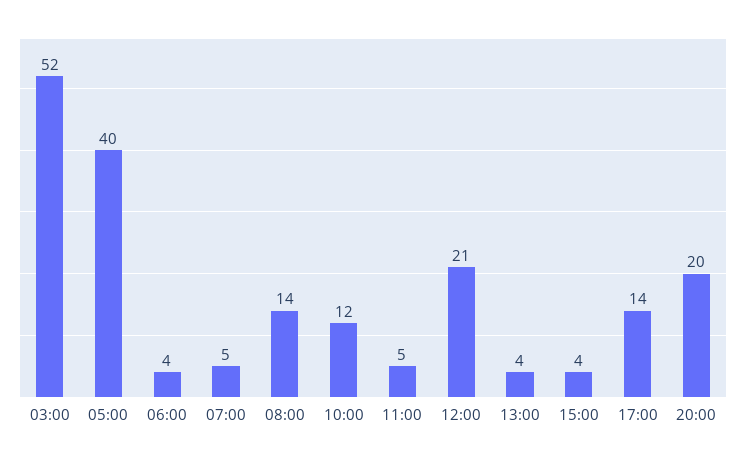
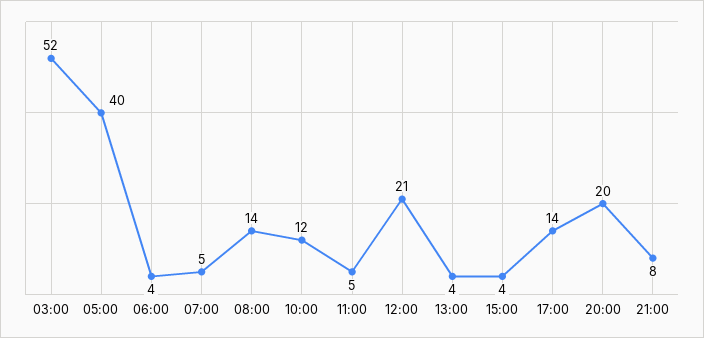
21:00: none -> 8

